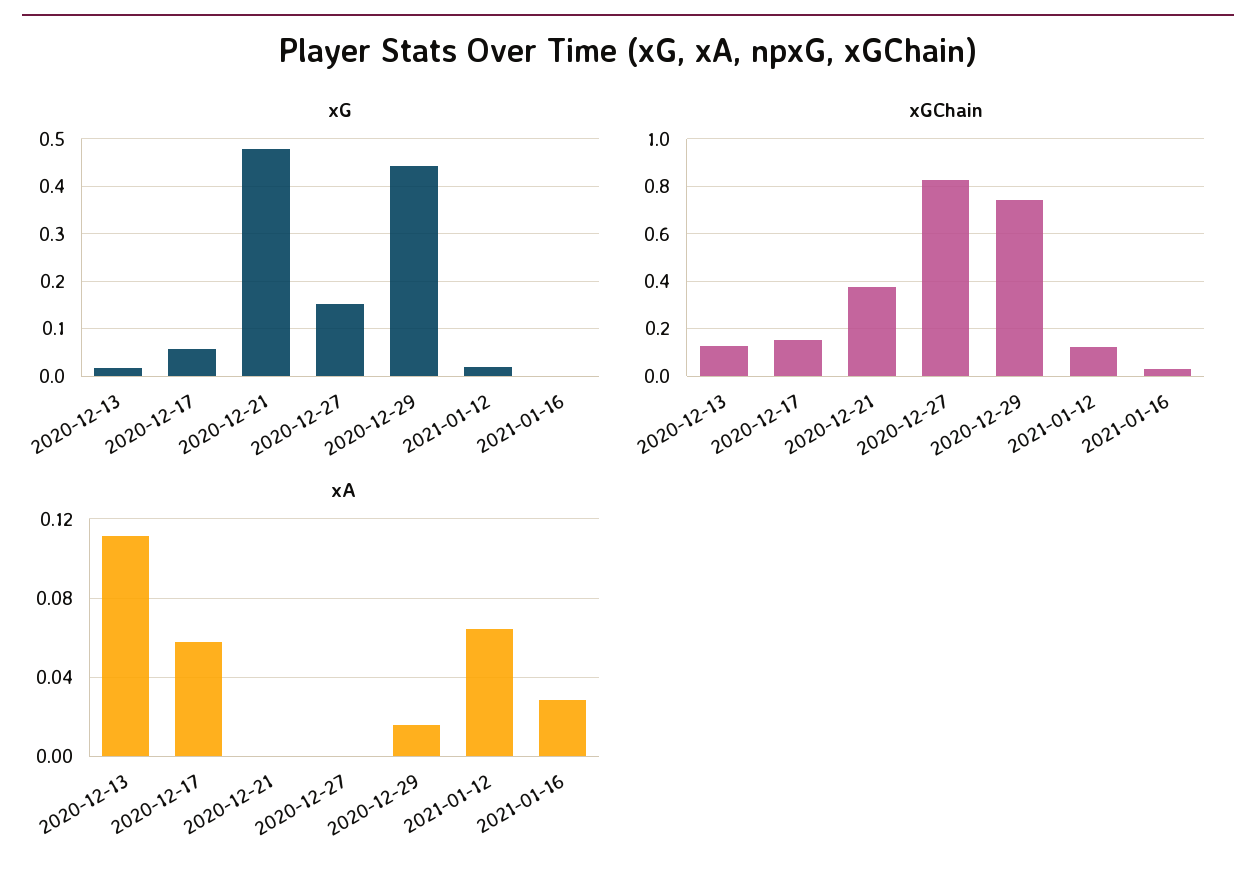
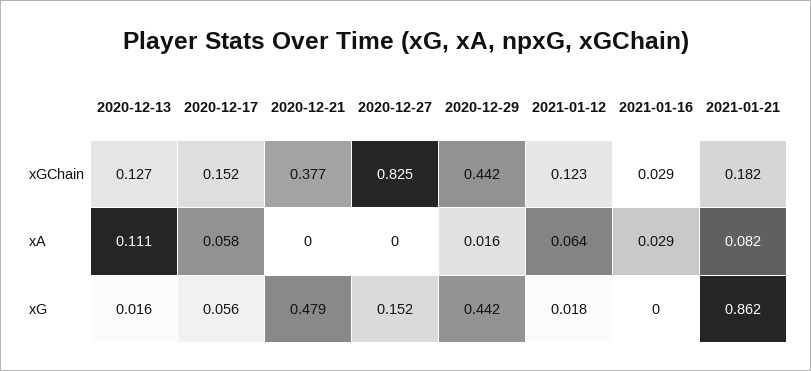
xGChain, 2020-12-29: 0.75 -> 0.442
xGChain, 2021-01-21: none -> 0.182
xA, 2021-01-21: none -> 0.082
xG, 2021-01-21: none -> 0.862

